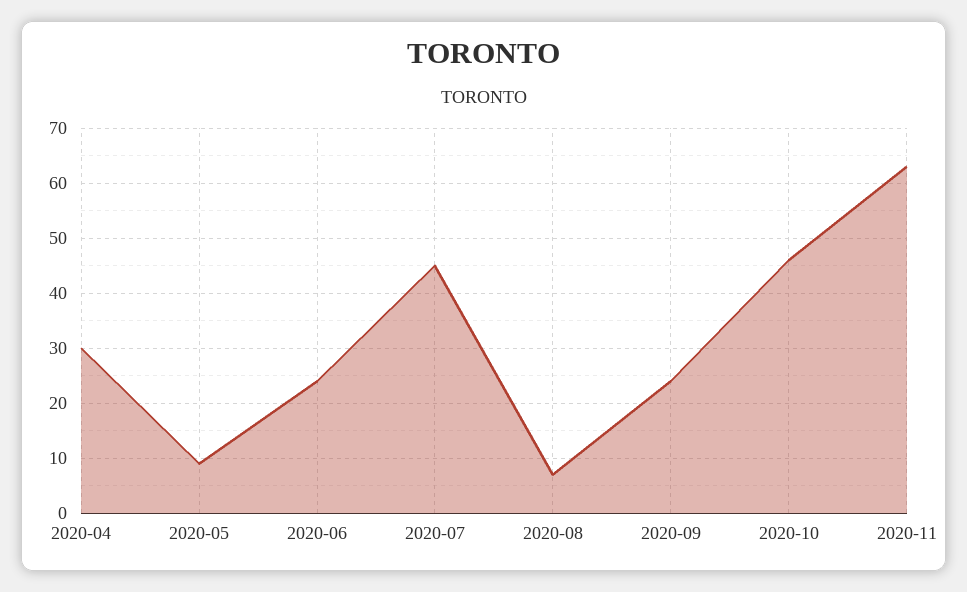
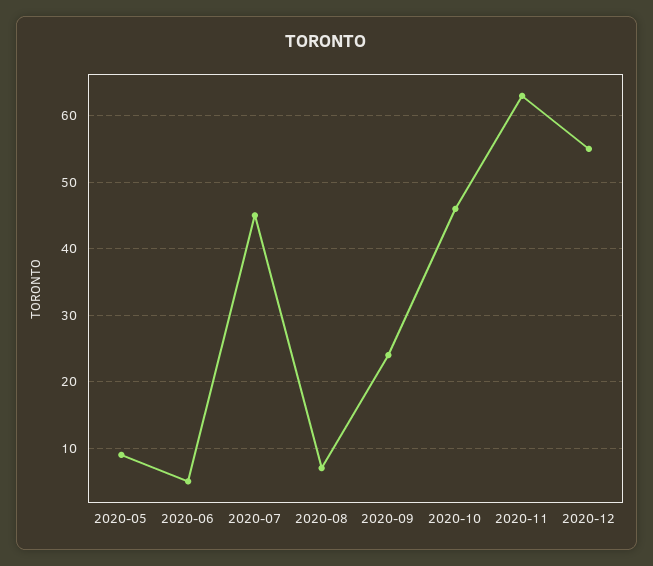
2020-04: 30 -> none
2020-06: 25 -> 5
2020-12: none -> 55

